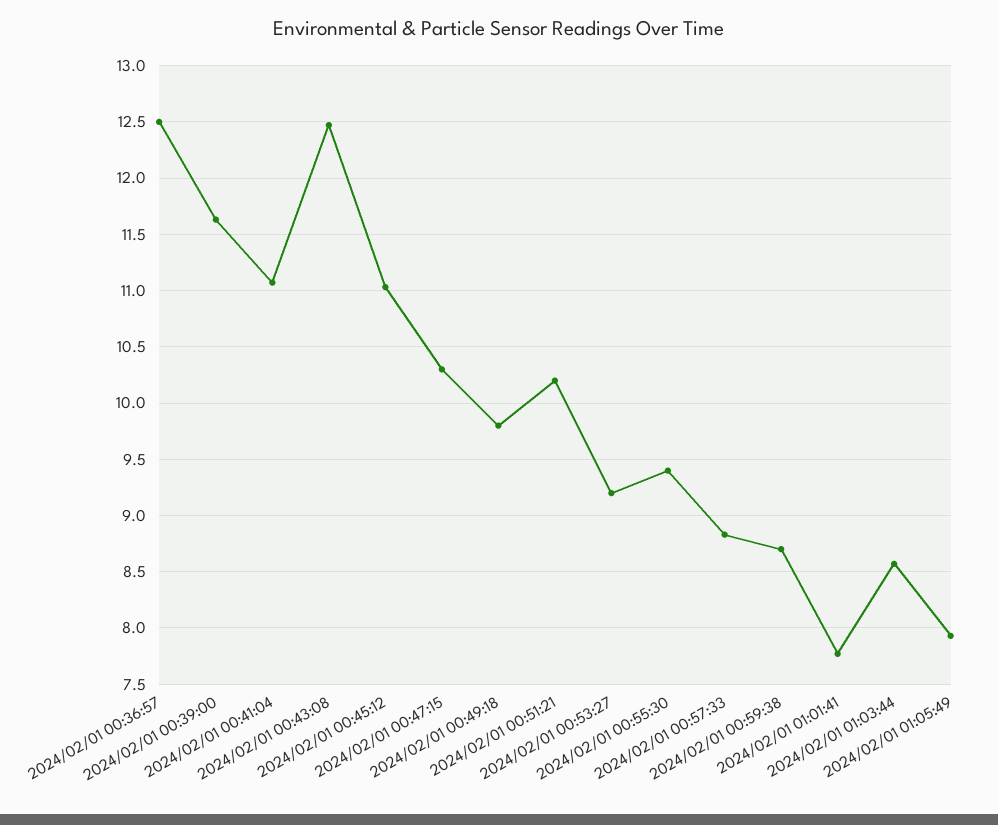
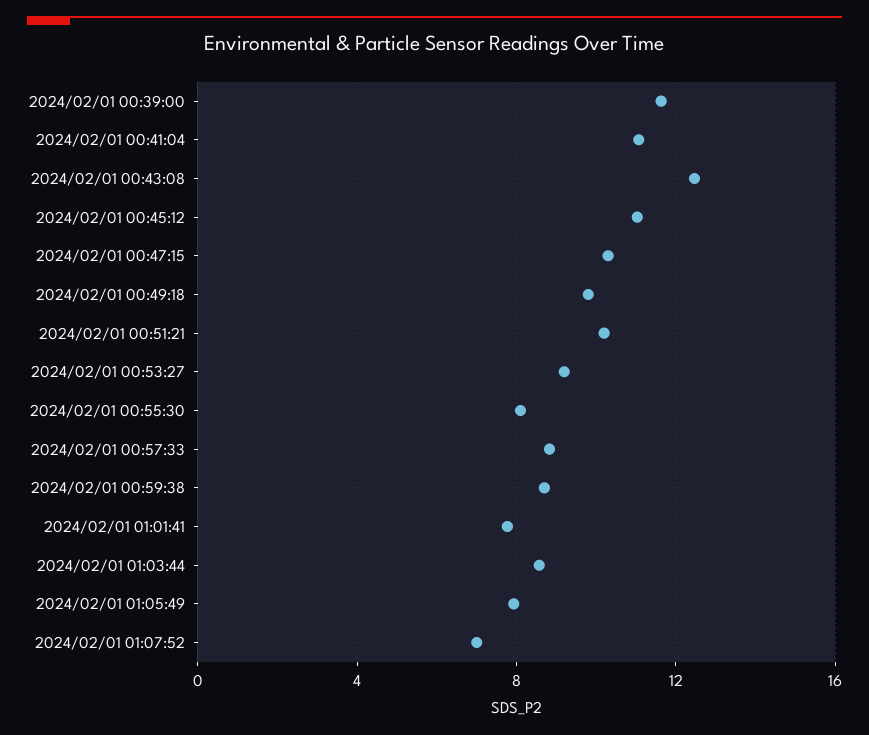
2024/02/01 00:36:57: 12.5 -> none
2024/02/01 00:55:30: 9.4 -> 8
2024/02/01 01:07:52: none -> 7

